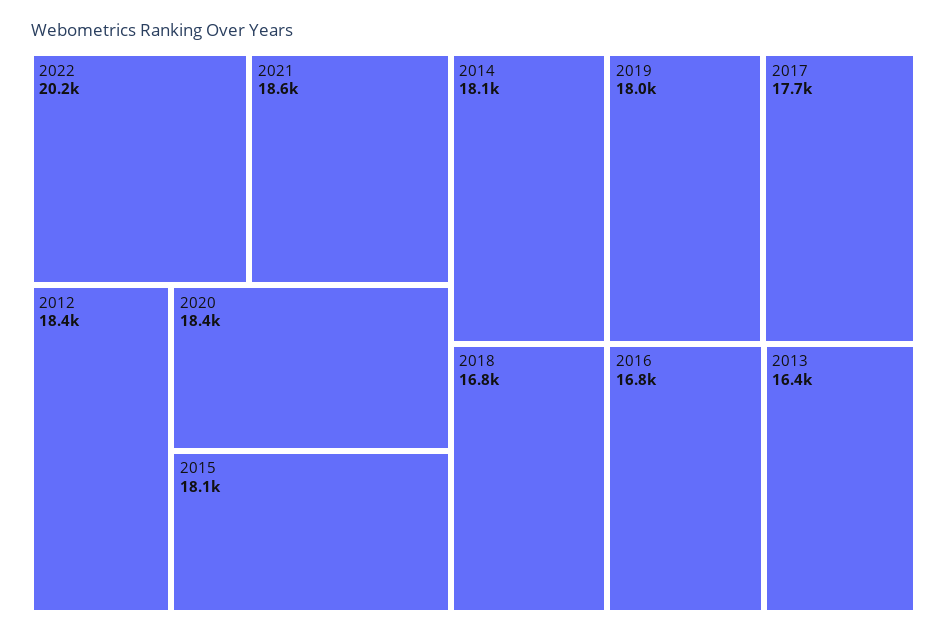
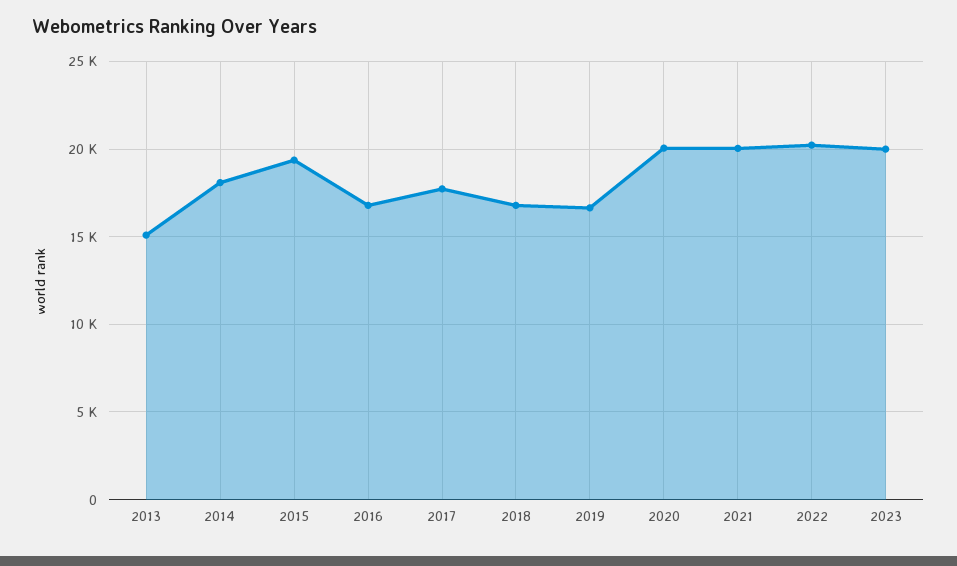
2021: 18600 -> 20000
2012: 18400 -> none
2020: 18400 -> 20000
2015: 18100 -> 19500
2019: 18000 -> 16500
2013: 16400 -> 15000
2023: none -> 20000

